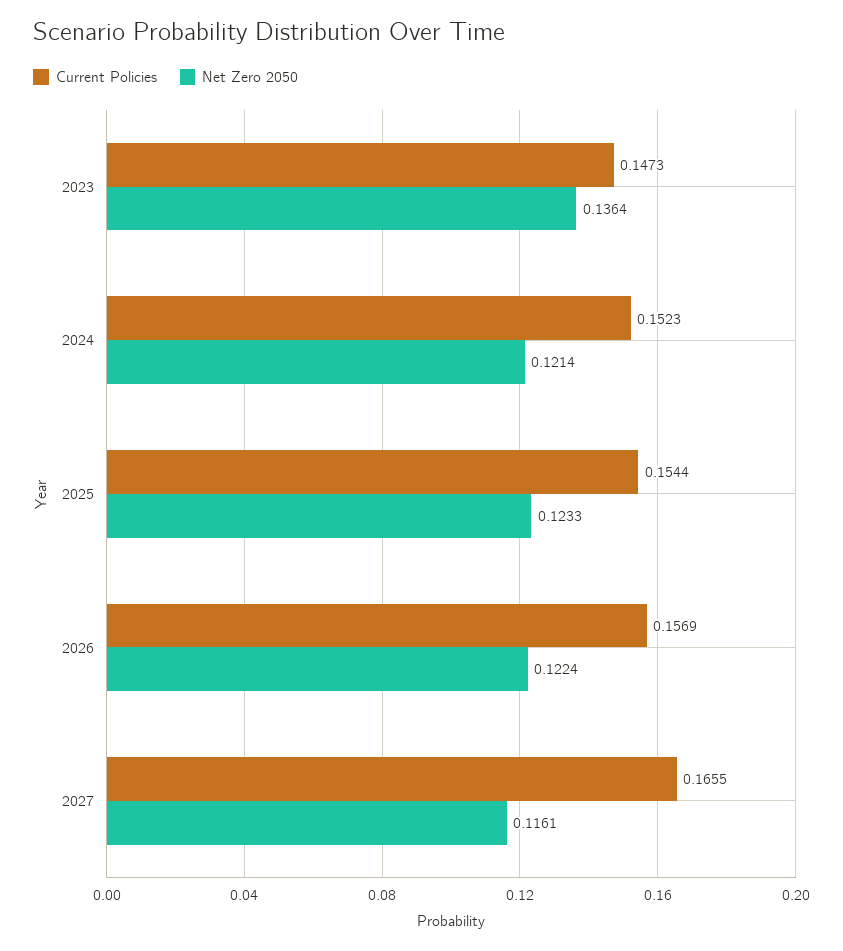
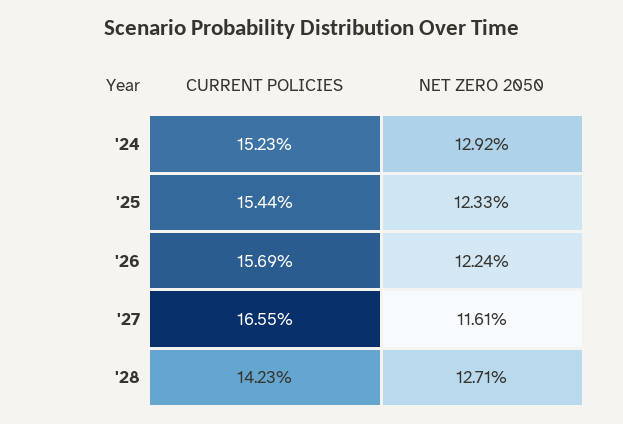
Current Policies, 2023: 0.1473 -> none
Net Zero 2050, 2023: 0.1364 -> none
Net Zero 2050, 2024: 0.1214 -> 0.1292
Current Policies, '28: none -> 0.1423
Net Zero 2050, '28: none -> 0.1271

